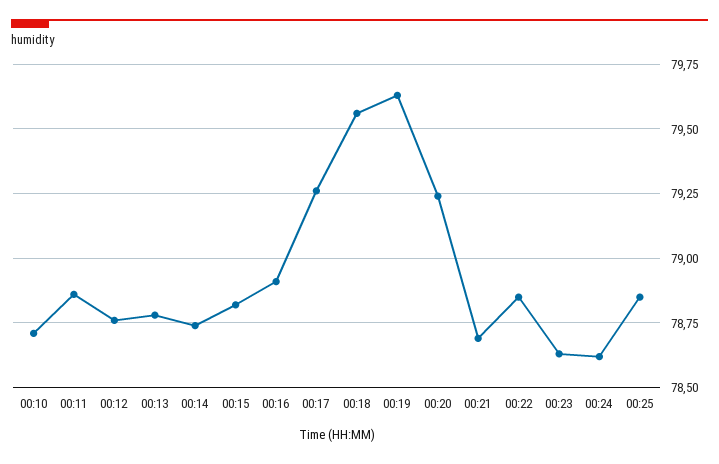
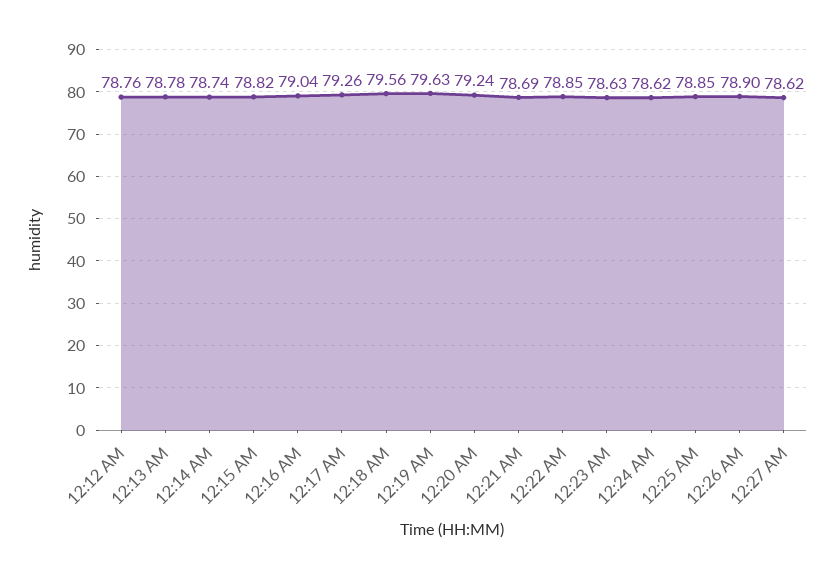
00:10: 78.7 -> none
00:11: 78.85 -> none
00:16: 78.9 -> 79.04
12:26 AM: none -> 78.9
12:27 AM: none -> 78.62

